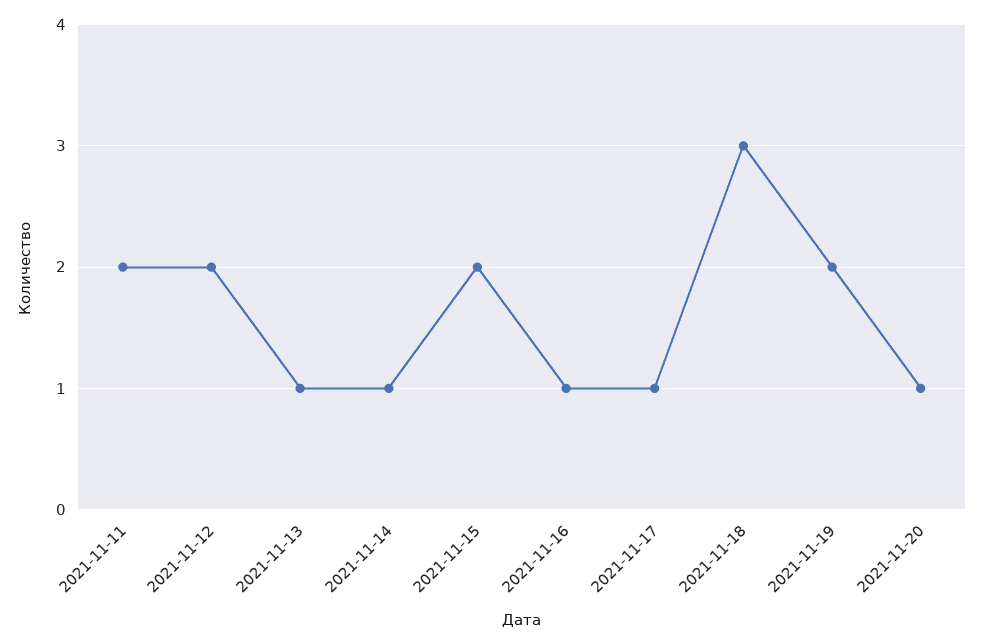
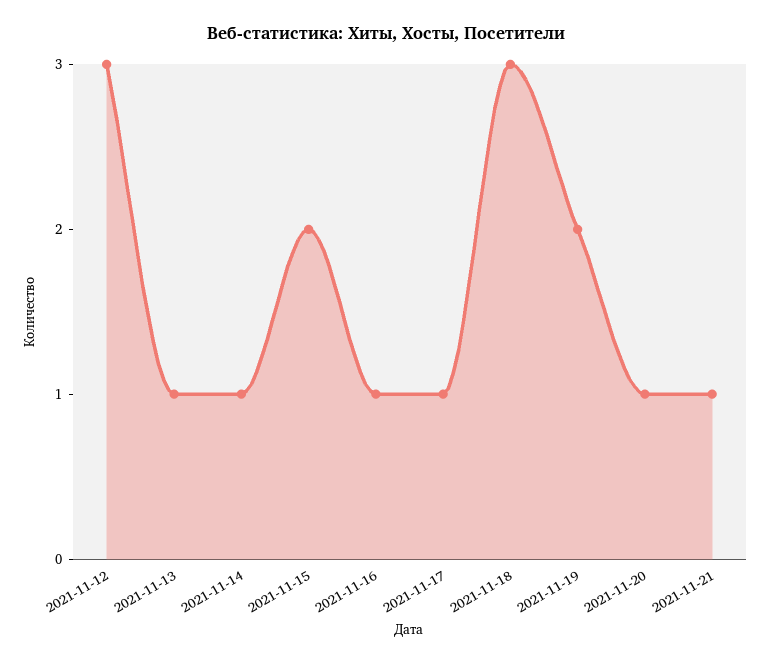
2021-11-11: 2 -> none
2021-11-12: 2 -> 3
2021-11-21: none -> 1

